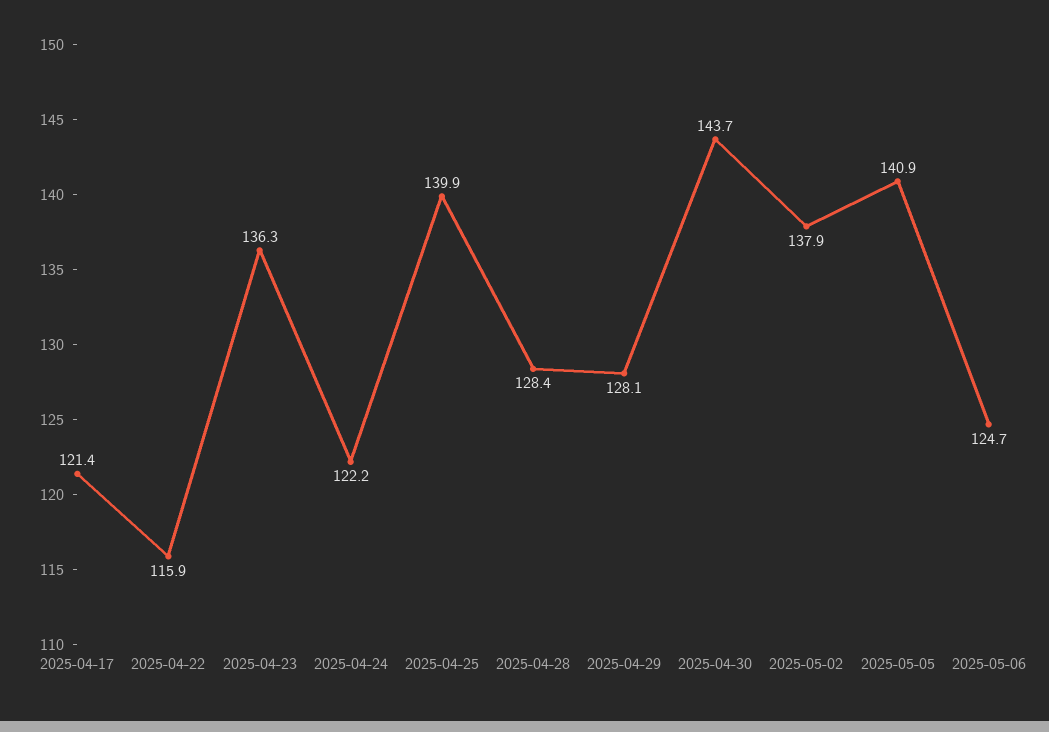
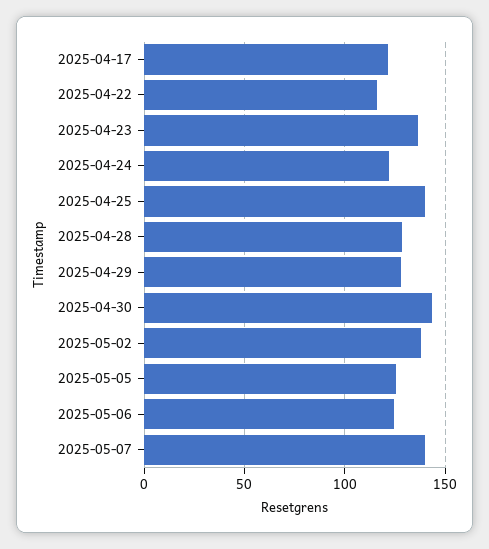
2025-05-05: 140.9 -> 125
2025-05-07: none -> 140

